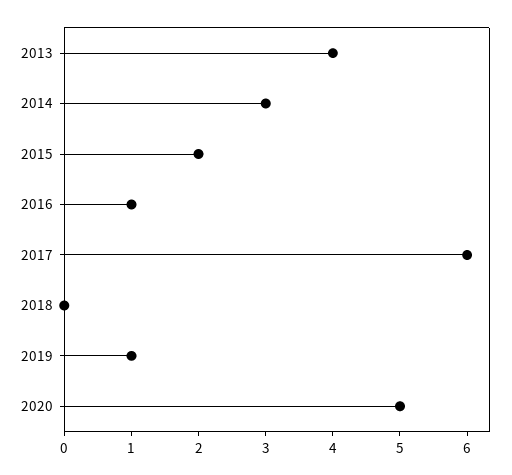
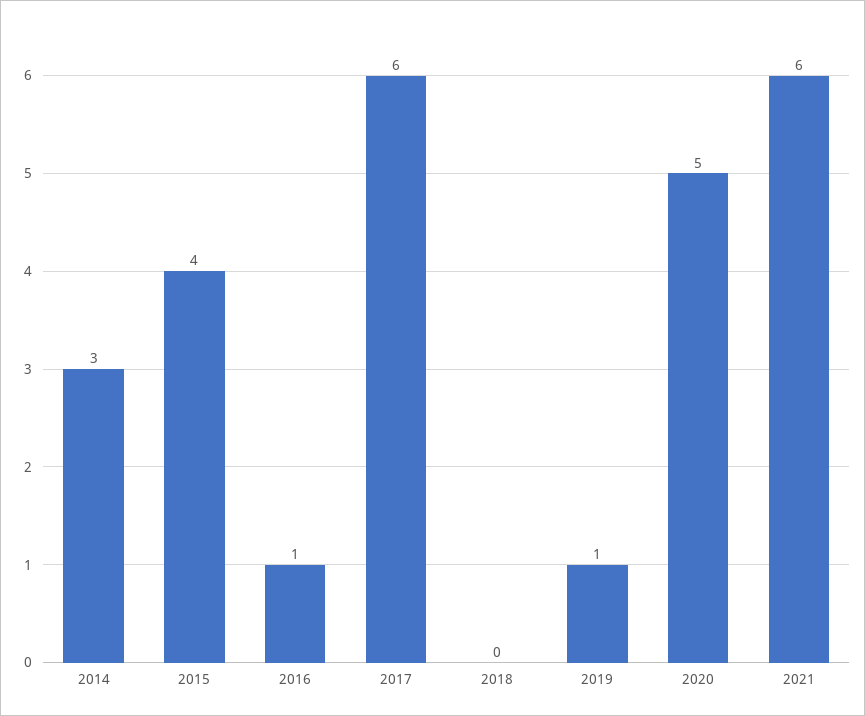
2013: 4 -> none
2015: 2 -> 4
2021: none -> 6

